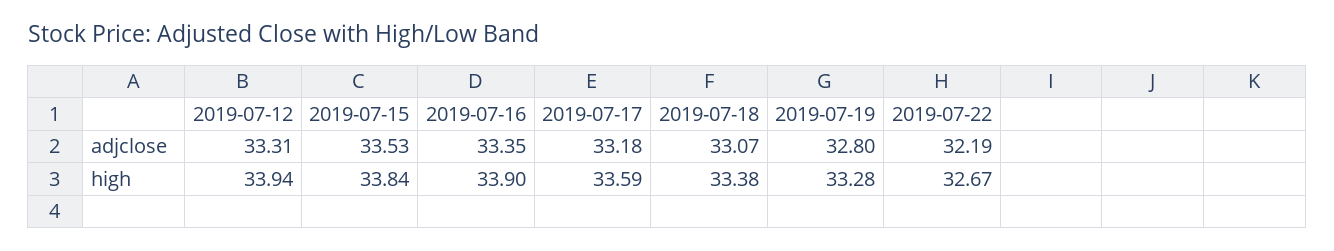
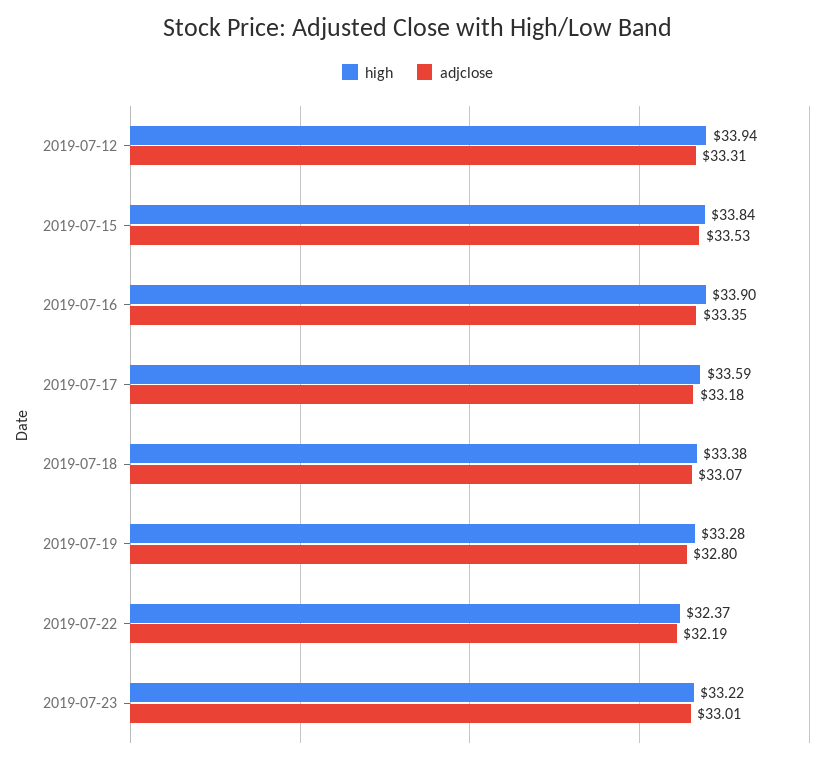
high, 2019-07-22: 32.67 -> 32.37
high, 2019-07-23: none -> 33.22
adjclose, 2019-07-23: none -> 33.01

